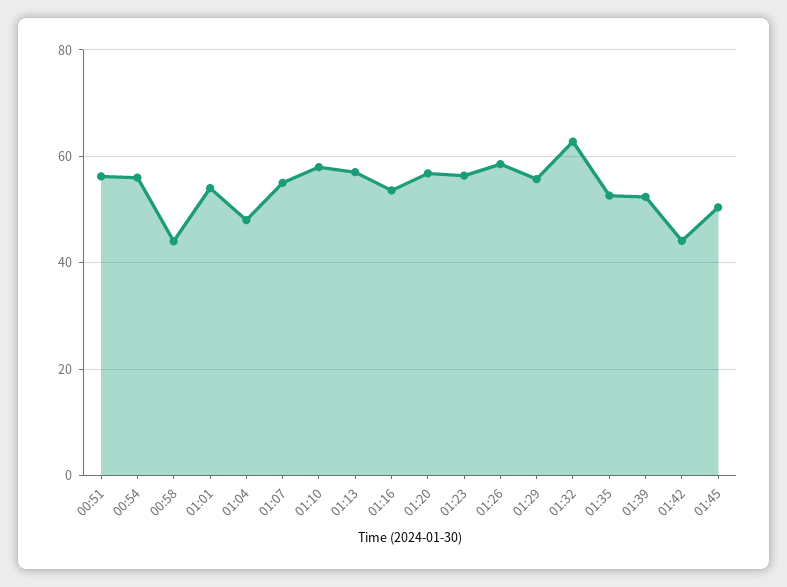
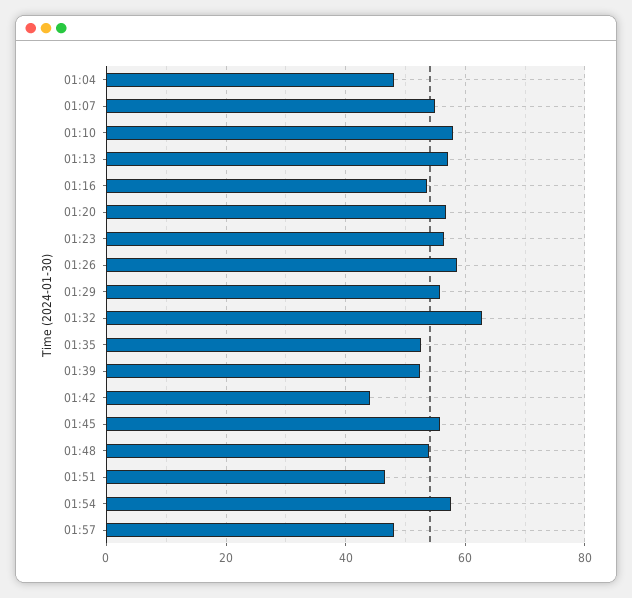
00:51: 56 -> none
00:54: 56 -> none
00:58: 44 -> none
01:01: 54 -> none
01:45: 50 -> 56
01:48: none -> 54
01:51: none -> 46
01:54: none -> 58
01:57: none -> 48

